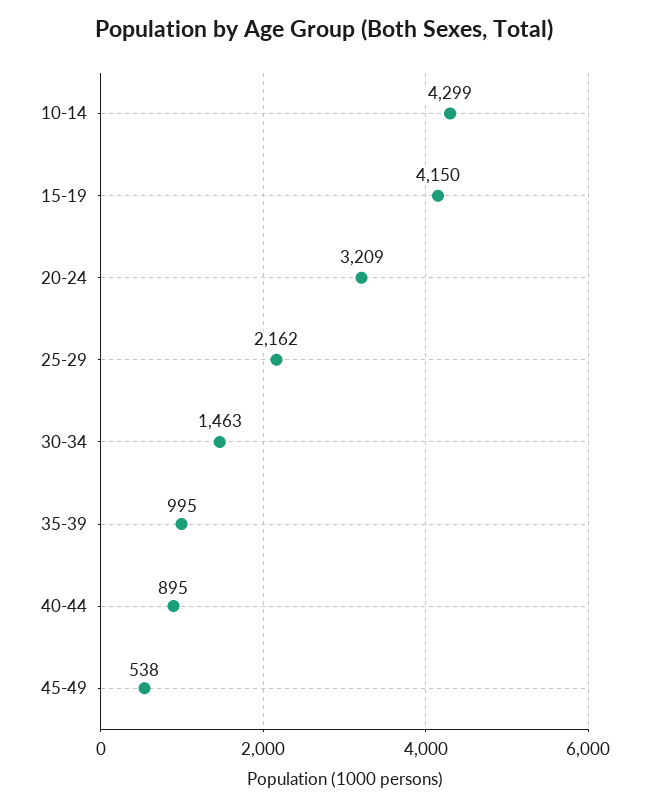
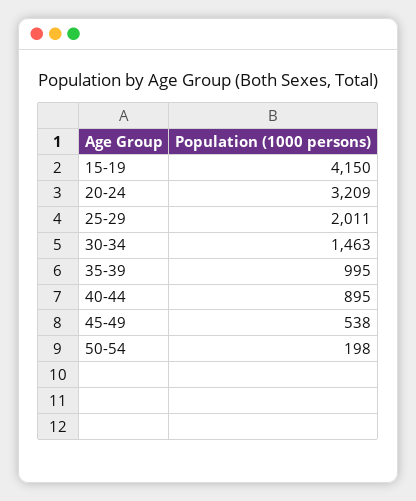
10-14: 4299 -> none
25-29: 2162 -> 2011
50-54: none -> 198

